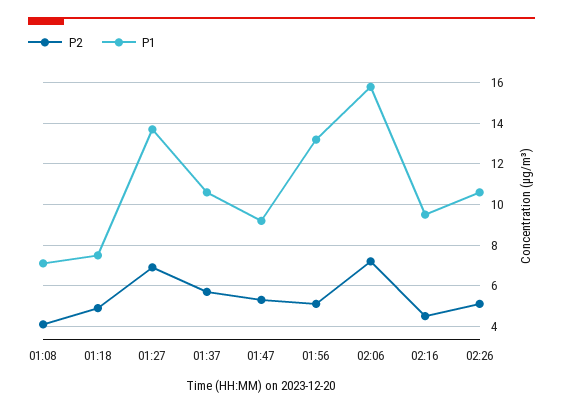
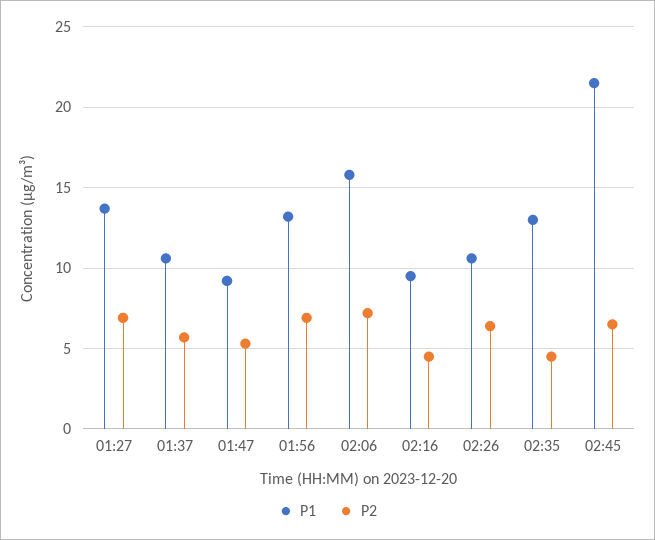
P2, 01:08: 4 -> none
P1, 01:08: 7 -> none
P2, 01:18: 5 -> none
P1, 01:18: 7.5 -> none
P2, 01:56: 5 -> 7
P2, 02:26: 5 -> 6.5
P1, 02:35: none -> 13
P2, 02:35: none -> 4.5
P1, 02:45: none -> 21.5
P2, 02:45: none -> 6.5

